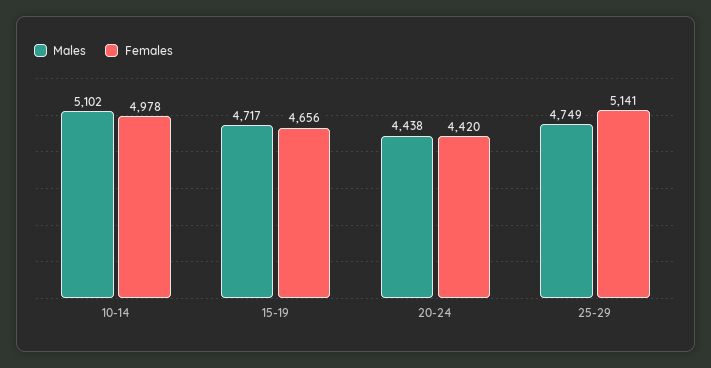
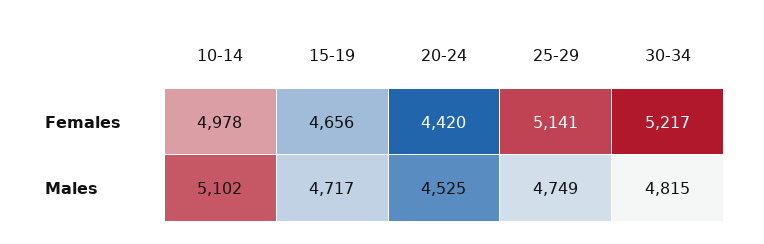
Males, 20-24: 4438 -> 4525
Females, 30-34: none -> 5217
Males, 30-34: none -> 4815

